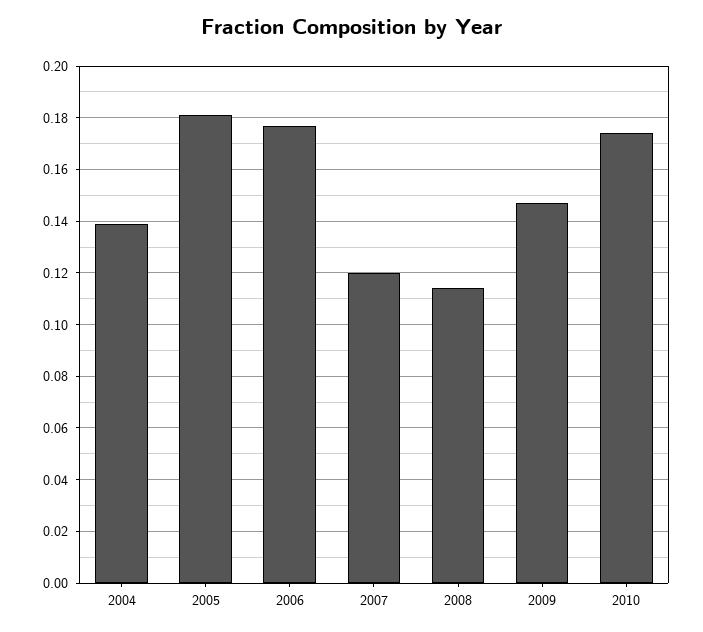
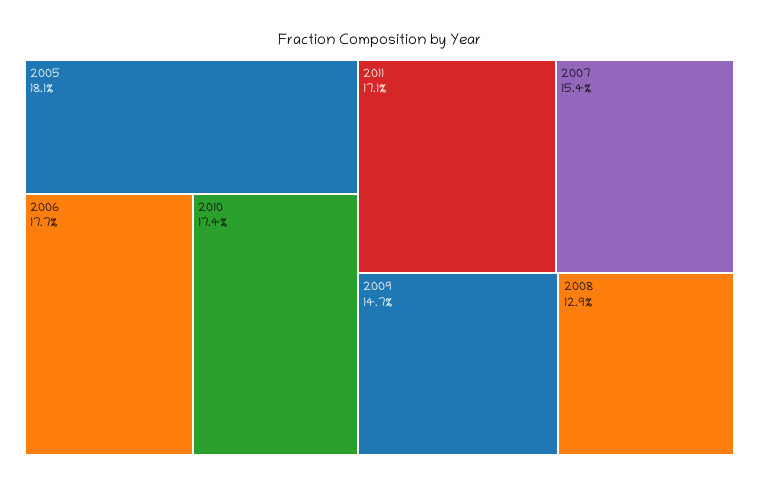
2004: 0.14 -> none
2007: 0.12 -> 0.154
2008: 0.115 -> 0.129
2011: none -> 0.171

